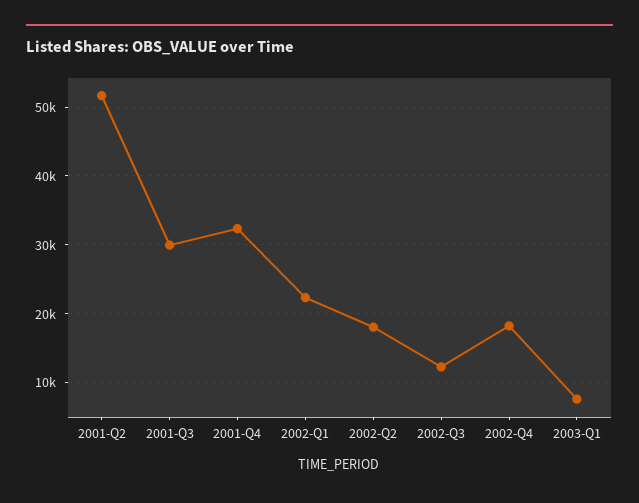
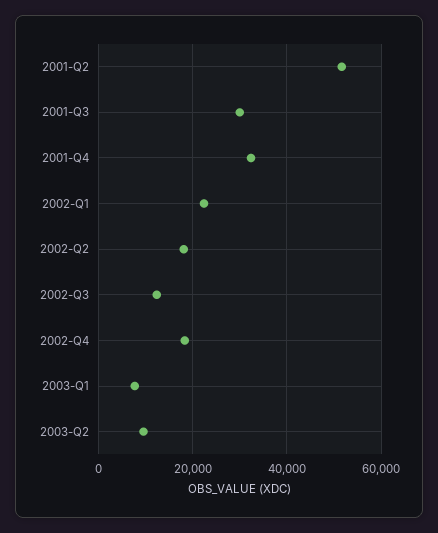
2003-Q2: none -> 10000

